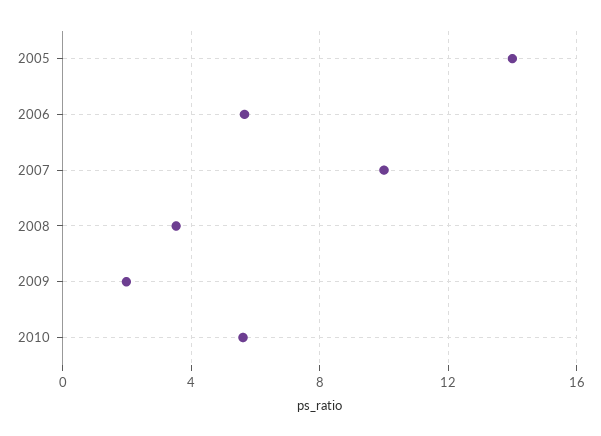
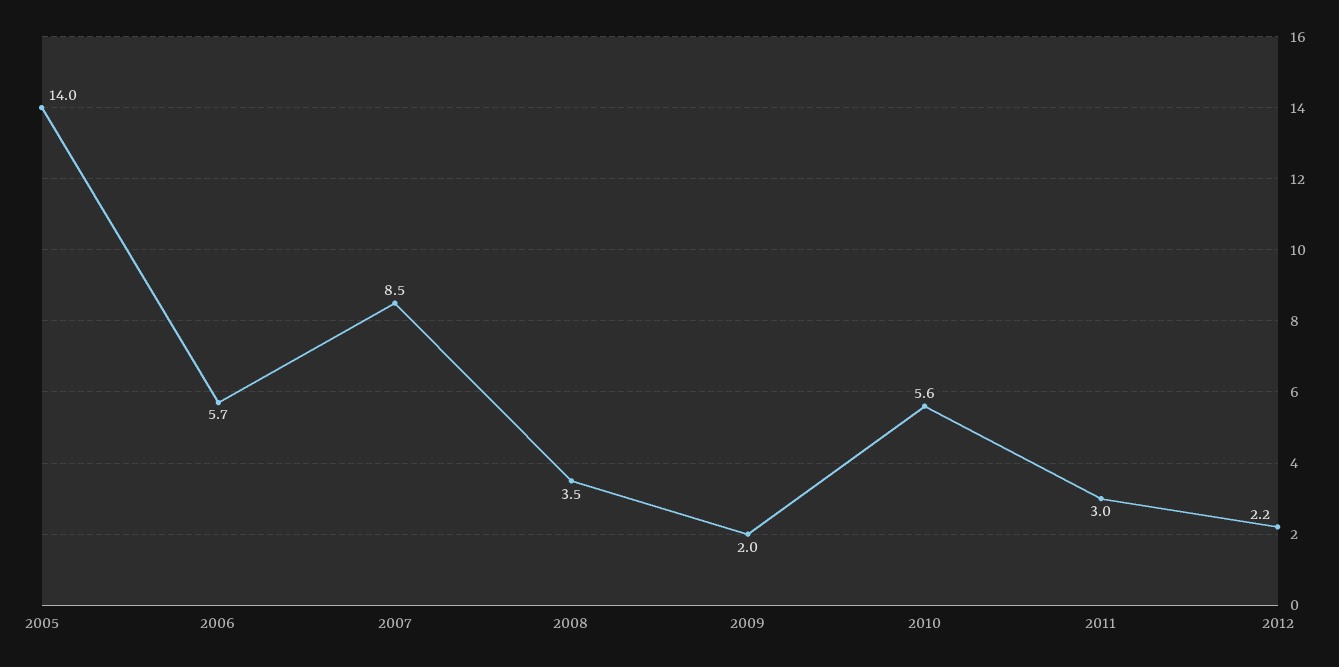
2007: 10 -> 8.5
2011: none -> 3
2012: none -> 2.2

